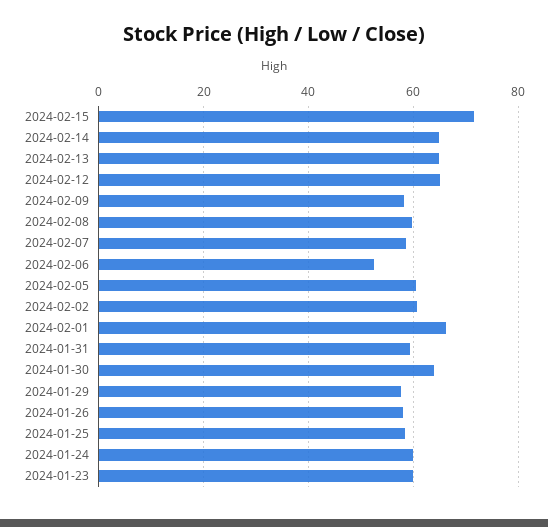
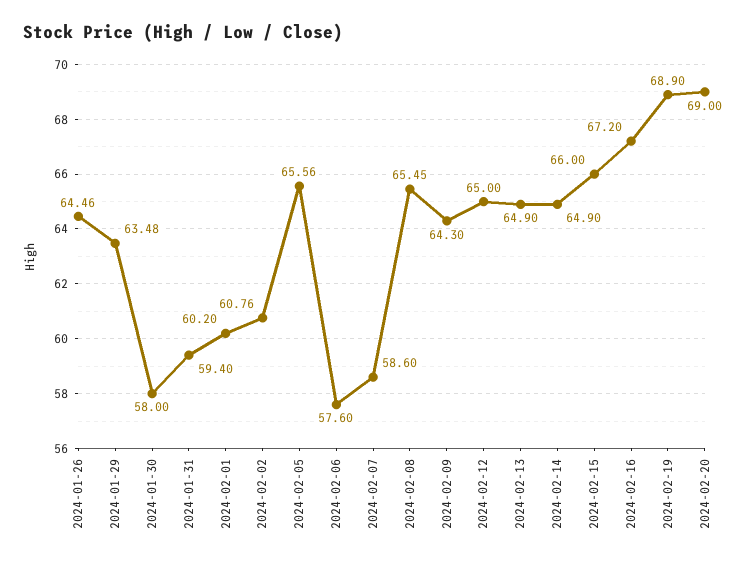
2024-02-15: 72 -> 66
2024-02-09: 58 -> 64.3
2024-02-08: 60 -> 65.45
2024-02-06: 52 -> 57.6
2024-02-05: 60 -> 65.56
2024-02-01: 66 -> 60.2
2024-01-30: 64 -> 58
2024-01-29: 58 -> 63.48
2024-01-26: 58 -> 64.46
2024-01-25: 58 -> none
2024-01-24: 60 -> none
2024-01-23: 60 -> none
2024-02-16: none -> 67.2
2024-02-19: none -> 68.9
2024-02-20: none -> 69

